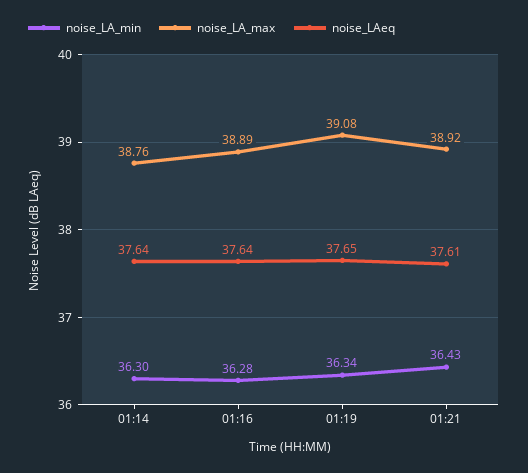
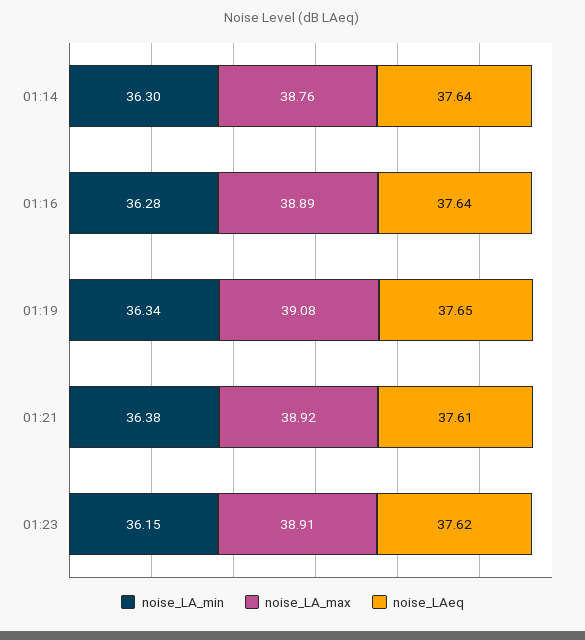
noise_LA_min, 01:21: 36.43 -> 36.38
noise_LA_min, 01:23: none -> 36.15
noise_LA_max, 01:23: none -> 38.91
noise_LAeq, 01:23: none -> 37.62

